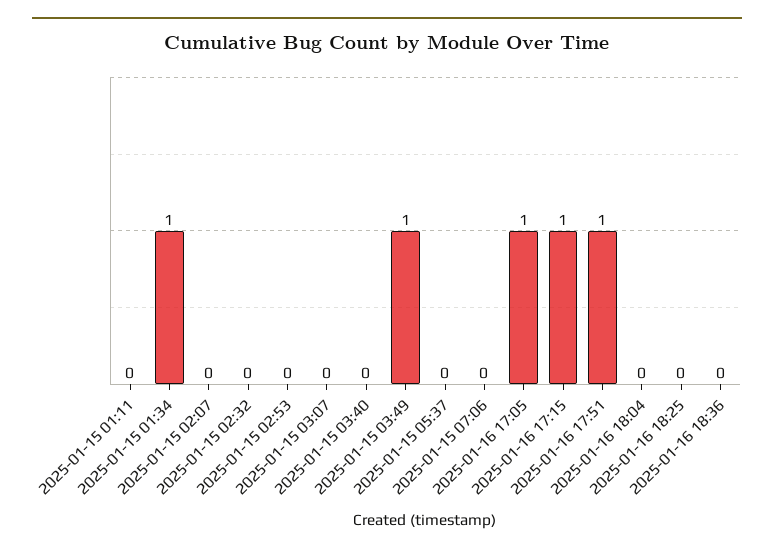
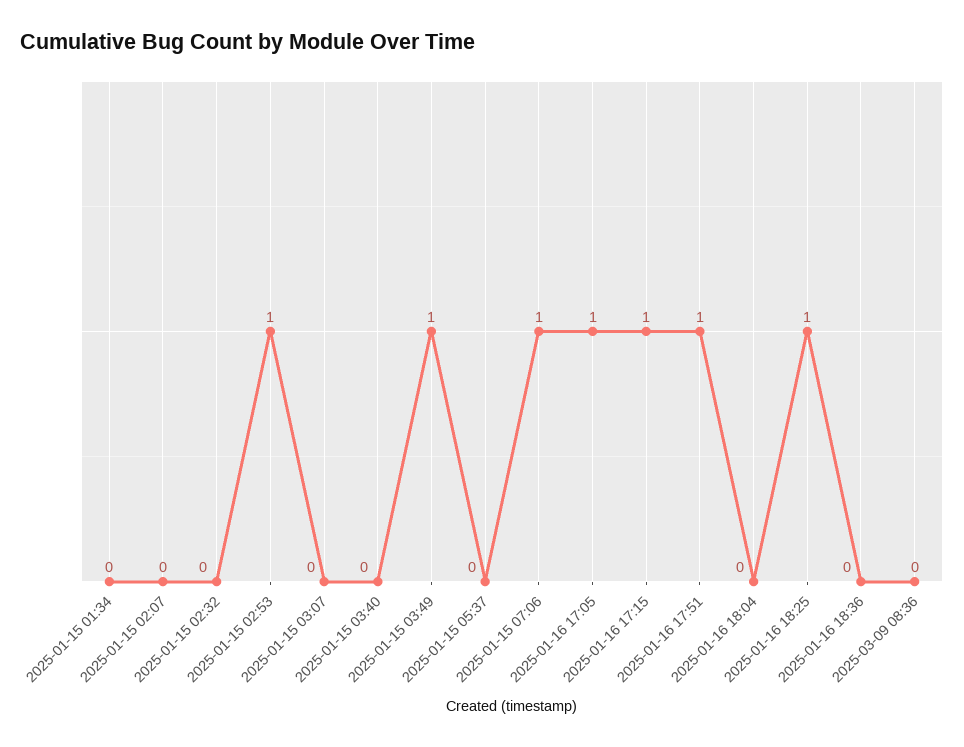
2025-01-15 01:11: 0 -> none
2025-01-15 01:34: 1 -> 0
2025-01-15 02:53: 0 -> 1
2025-01-15 07:06: 0 -> 1
2025-01-16 18:25: 0 -> 1
2025-03-09 08:36: none -> 0

